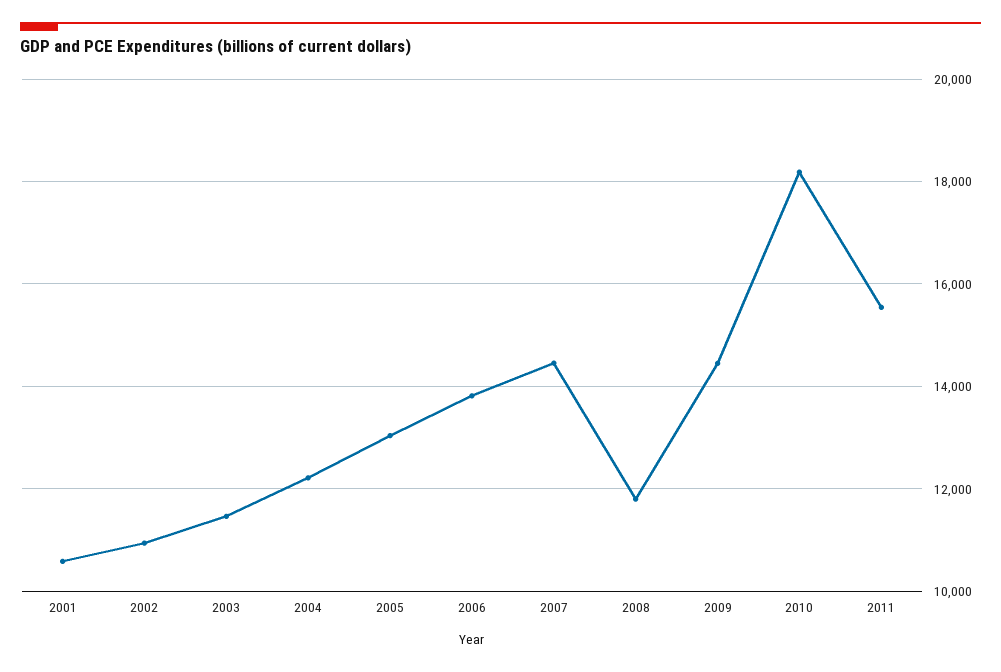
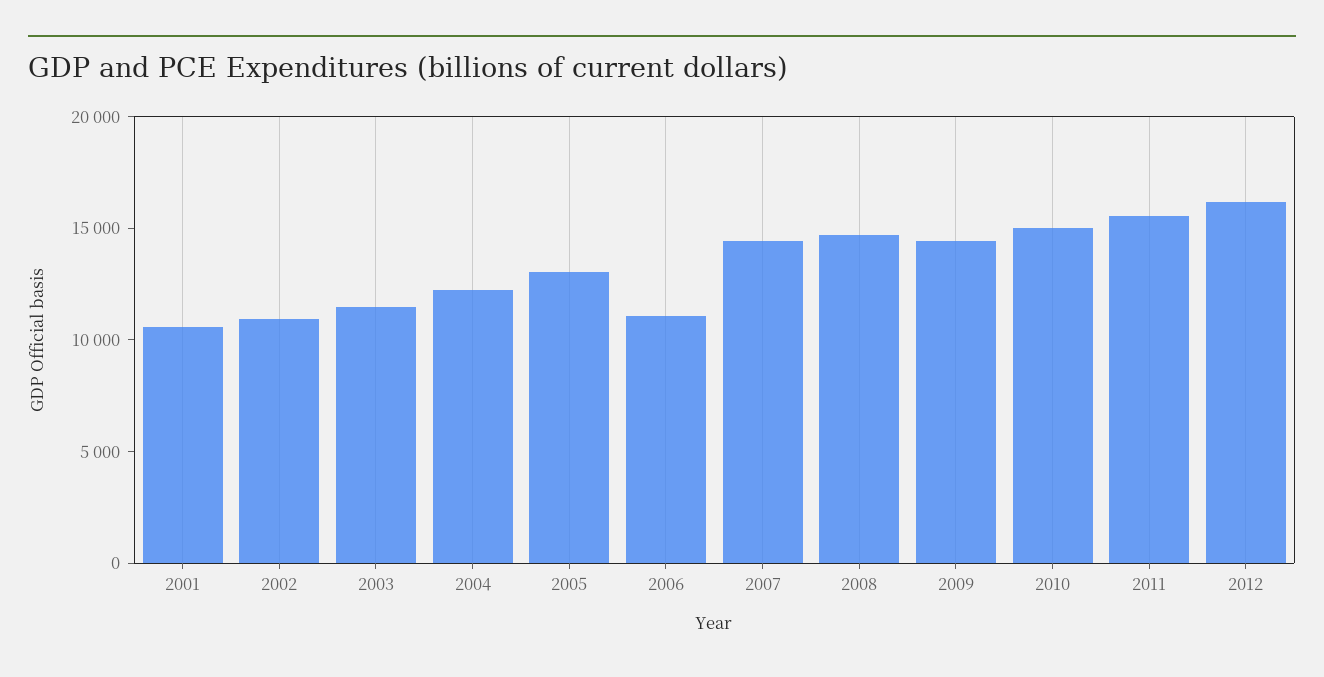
2006: 13800 -> 11000
2008: 11800 -> 15000
2010: 18200 -> 15000
2012: none -> 16000

